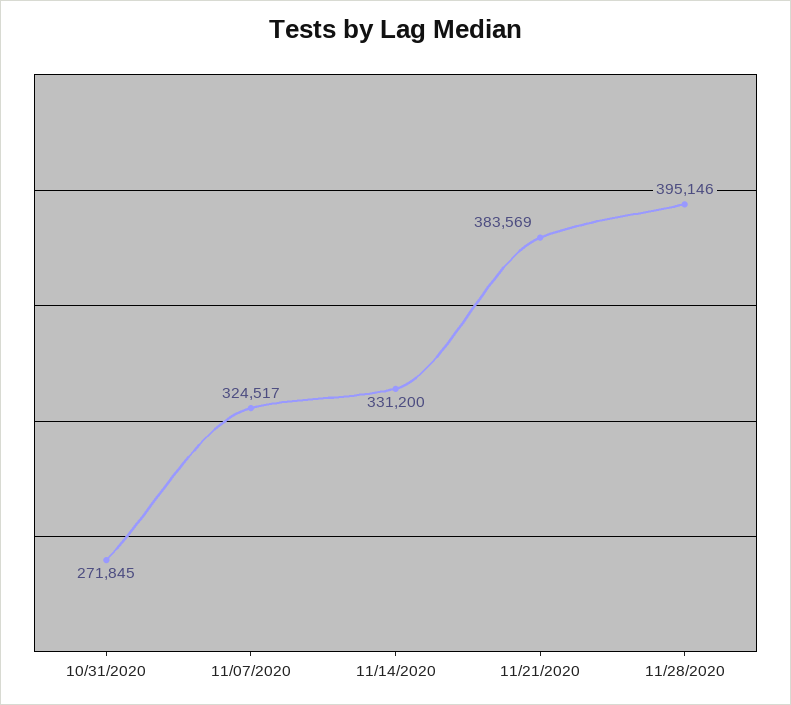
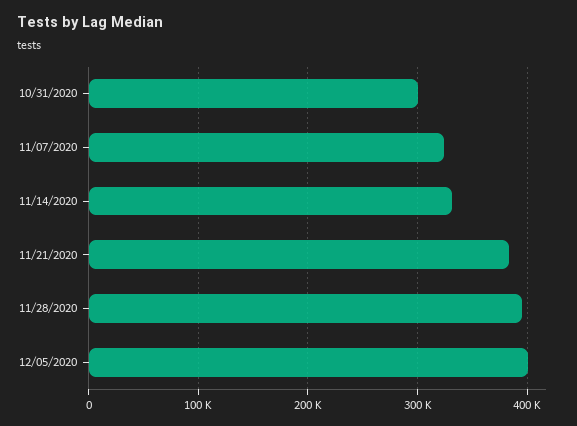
10/31/2020: 271845 -> 300000
12/05/2020: none -> 400000

